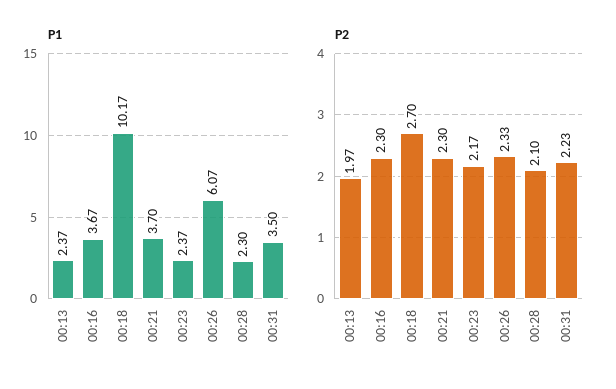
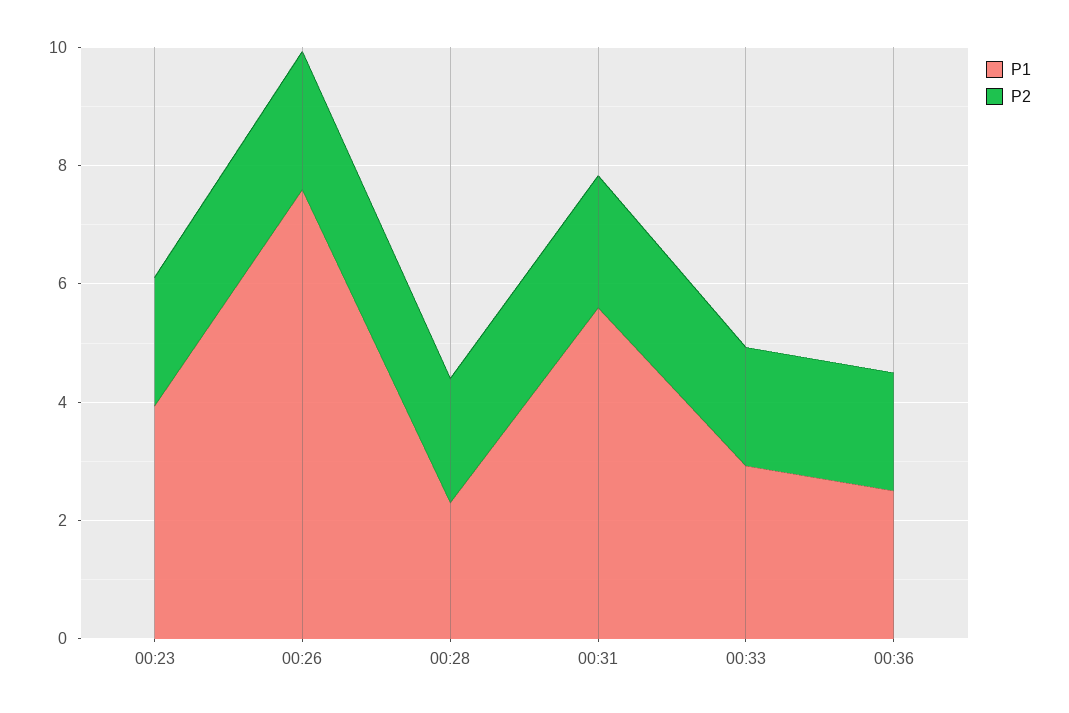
P1, 00:13: 2.37 -> none
P1, 00:16: 3.67 -> none
P1, 00:18: 10.17 -> none
P1, 00:21: 3.7 -> none
P1, 00:23: 2.37 -> 4
P1, 00:26: 6.07 -> 7.5
P1, 00:31: 3.5 -> 5.5
P2, 00:13: 1.97 -> none
P2, 00:16: 2.3 -> none
P2, 00:18: 2.7 -> none
P2, 00:21: 2.3 -> none
P1, 00:33: none -> 3
P2, 00:33: none -> 2
P1, 00:36: none -> 2.5
P2, 00:36: none -> 2

